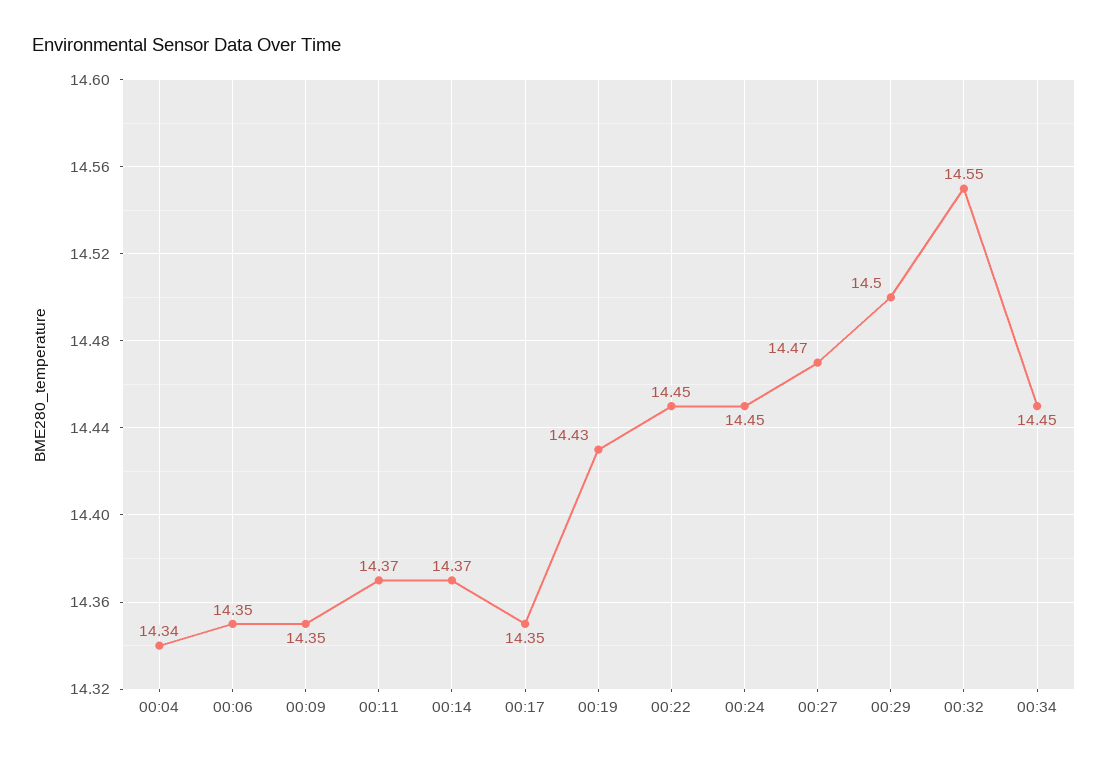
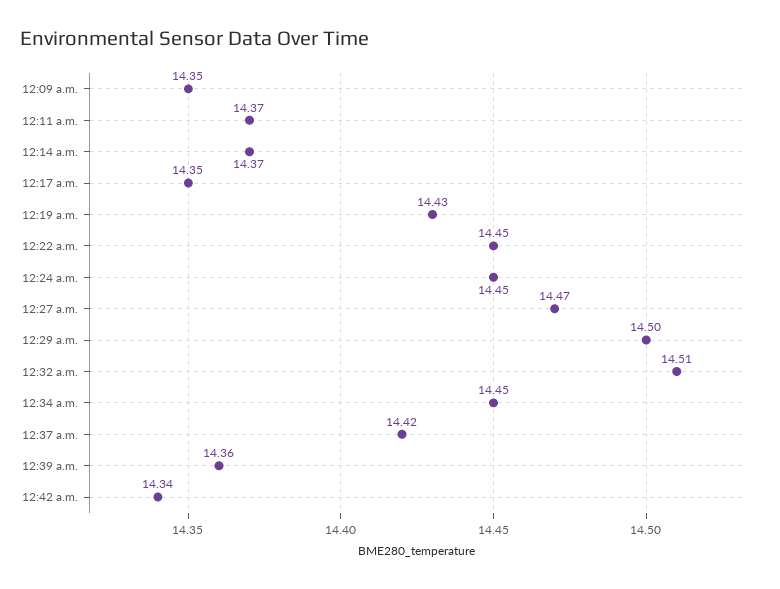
00:04: 14.34 -> none
00:06: 14.35 -> none
00:32: 14.55 -> 14.51
12:37 a.m.: none -> 14.42
12:39 a.m.: none -> 14.36
12:42 a.m.: none -> 14.34

